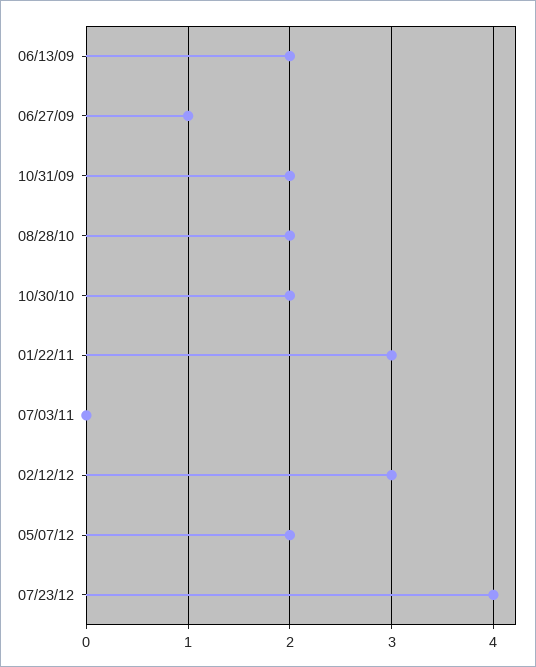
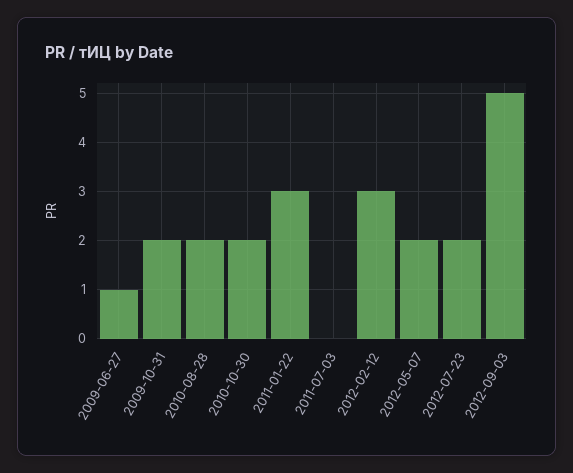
06/13/09: 2 -> none
07/23/12: 4 -> 2
2012-09-03: none -> 5

